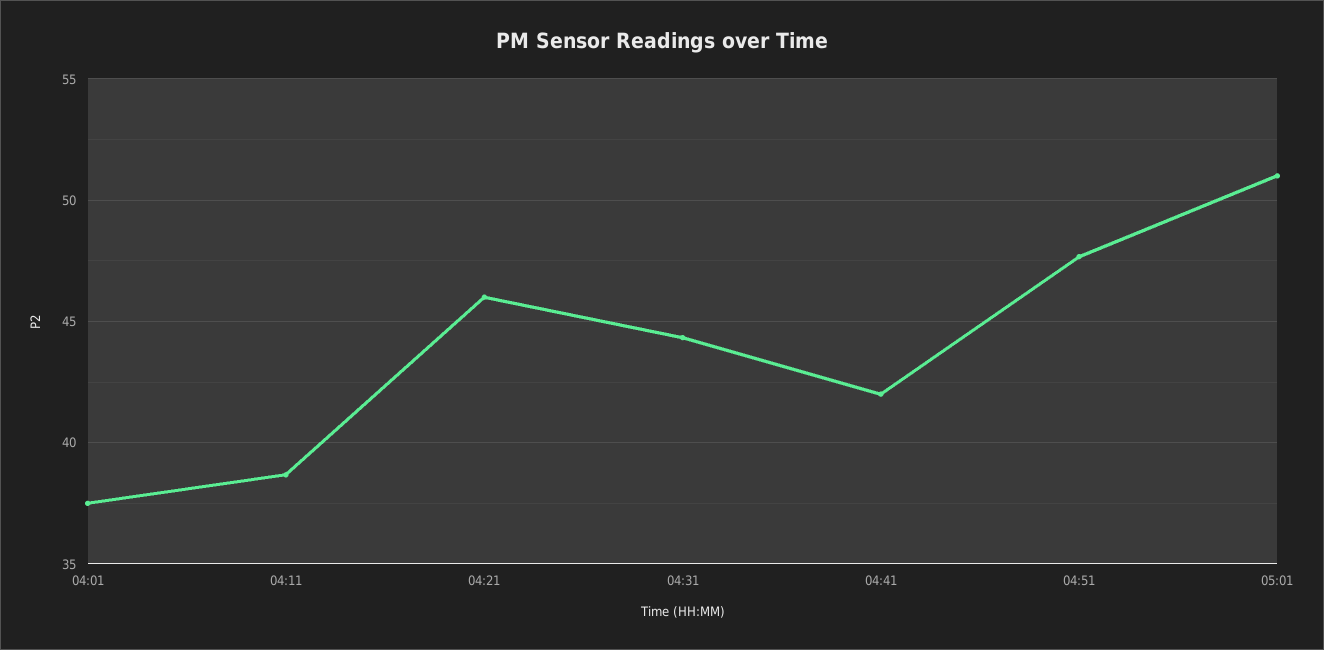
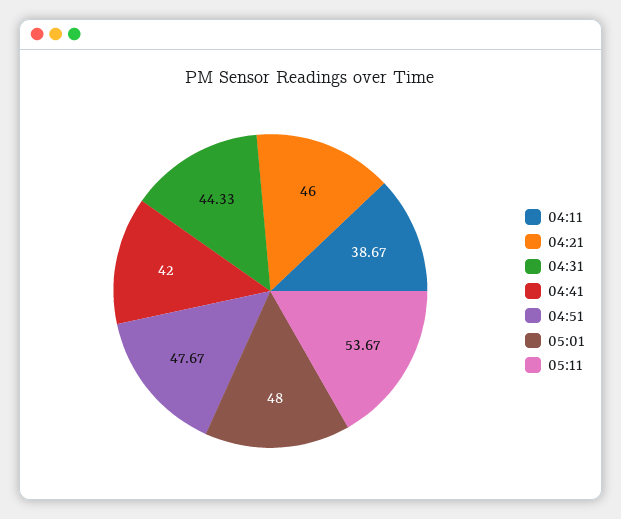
04:01: 37.5 -> none
05:01: 51 -> 48
05:11: none -> 53.67

